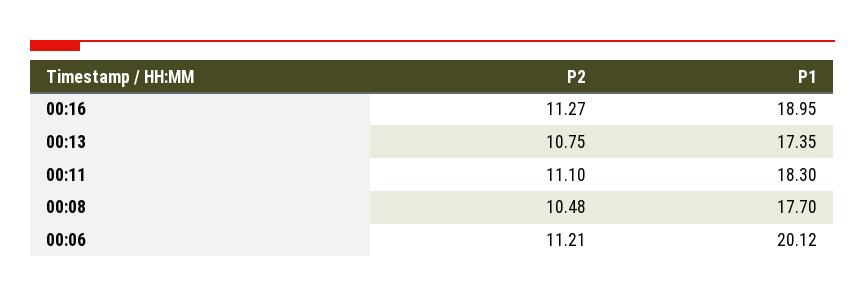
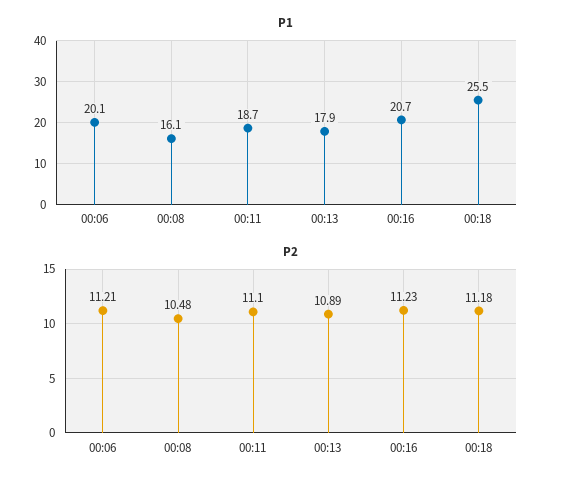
P2, 00:16: 11.27 -> 11.23
P1, 00:16: 18.95 -> 20.7
P2, 00:13: 10.75 -> 10.89
P1, 00:13: 17.35 -> 17.9
P1, 00:11: 18.3 -> 18.7
P1, 00:08: 17.7 -> 16.1
P1, 00:18: none -> 25.5
P2, 00:18: none -> 11.18

